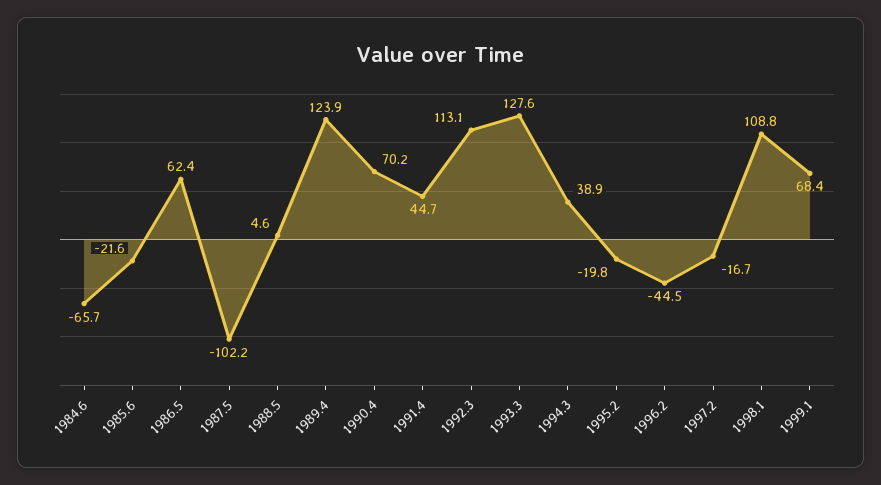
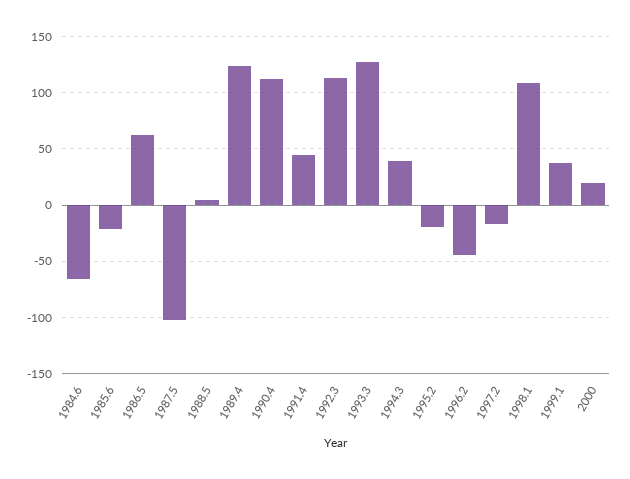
1990.4: 70.2 -> 110
1999.1: 68.4 -> 40
2000: none -> 20

